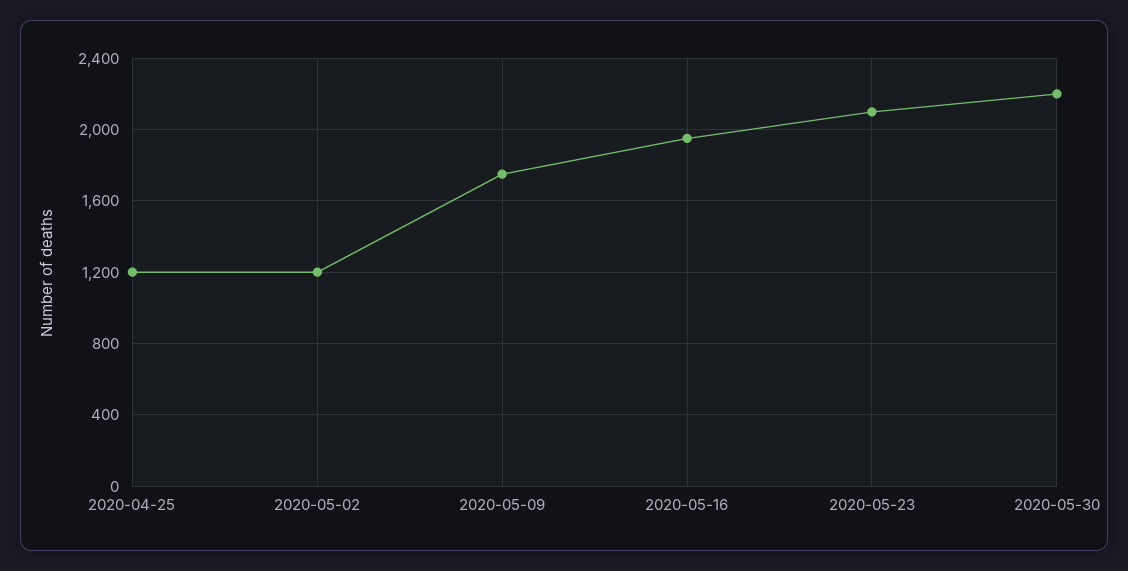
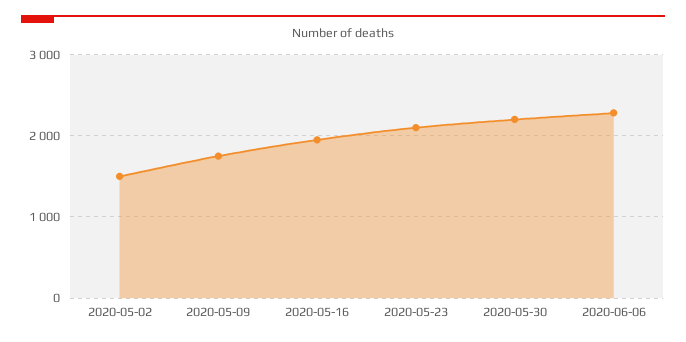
2020-04-25: 1200 -> none
2020-05-02: 1200 -> 1500
2020-06-06: none -> 2300

